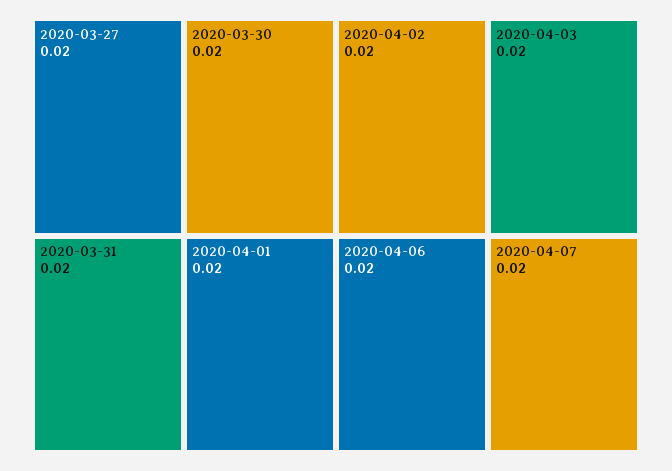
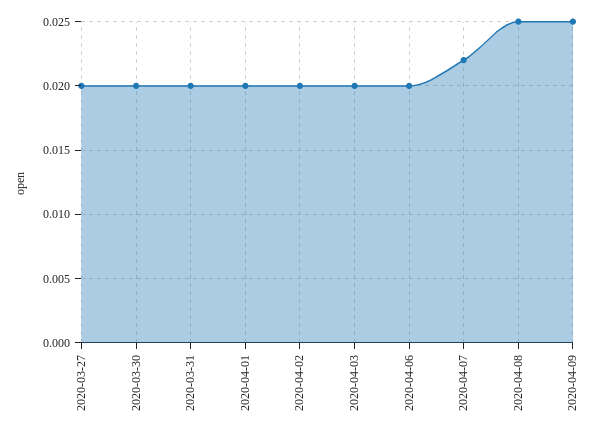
2020-04-07: 0.02 -> 0.022
2020-04-08: none -> 0.025
2020-04-09: none -> 0.025

